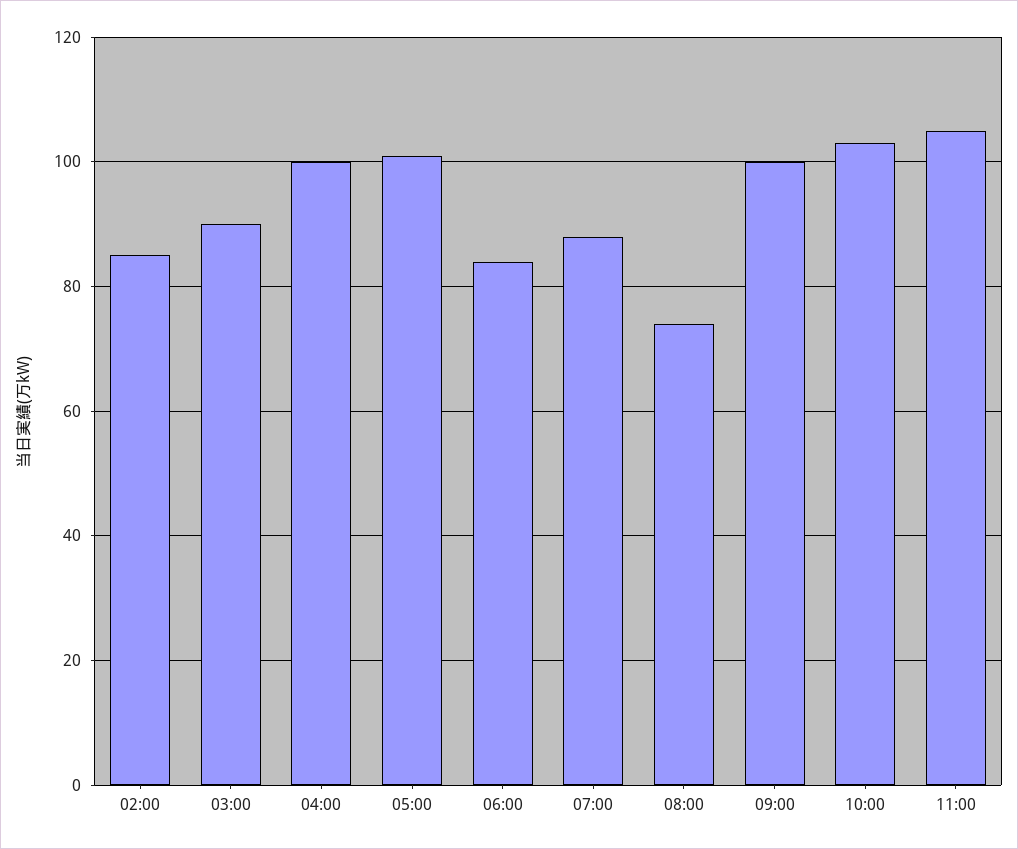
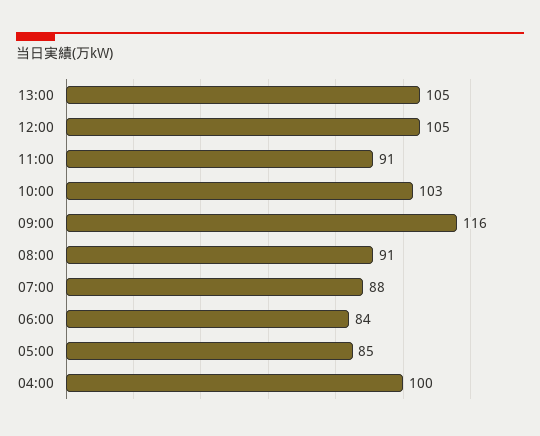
02:00: 85 -> none
03:00: 90 -> none
05:00: 100 -> 85
08:00: 75 -> 91
09:00: 100 -> 116
11:00: 105 -> 91
13:00: none -> 105
12:00: none -> 105

